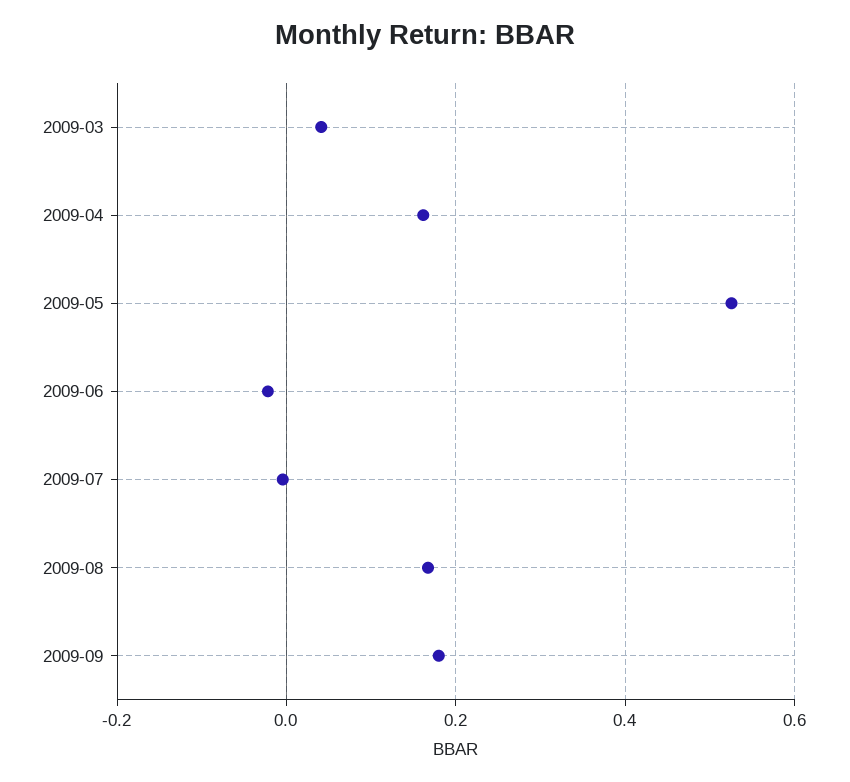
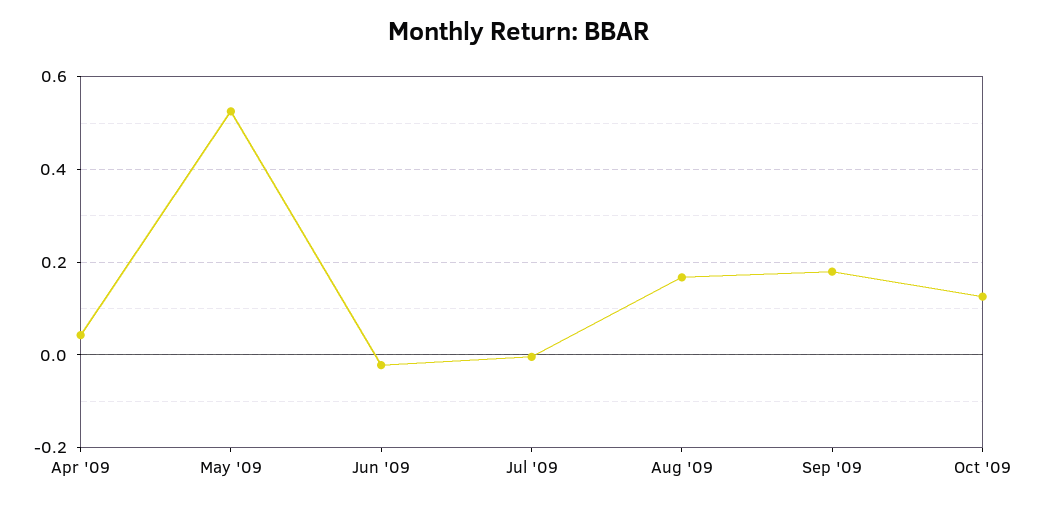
2009-03: 0.04 -> none
2009-04: 0.16 -> 0.04
Oct '09: none -> 0.12

